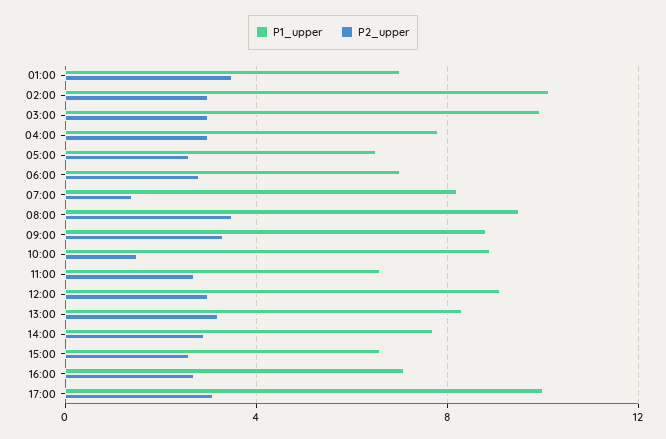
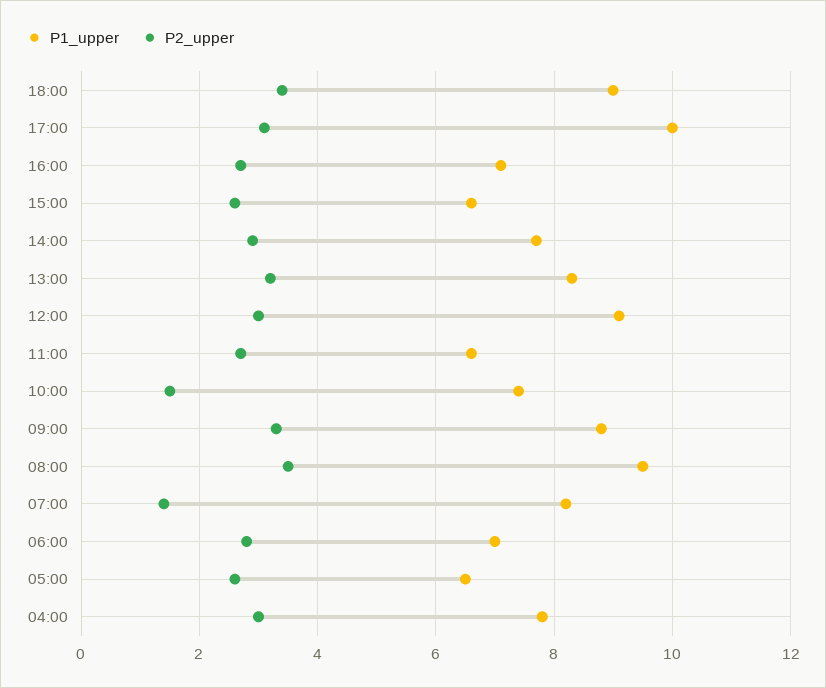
P1_upper, 01:00: 7 -> none
P2_upper, 01:00: 3.5 -> none
P1_upper, 02:00: 10 -> none
P2_upper, 02:00: 3 -> none
P1_upper, 03:00: 10 -> none
P2_upper, 03:00: 3 -> none
P1_upper, 10:00: 9 -> 7.5
P1_upper, 18:00: none -> 9
P2_upper, 18:00: none -> 3.5

